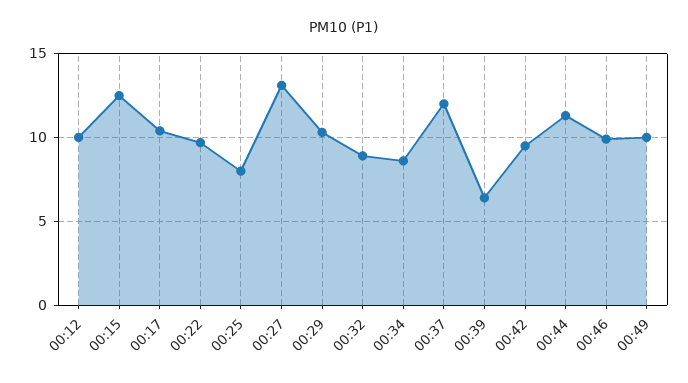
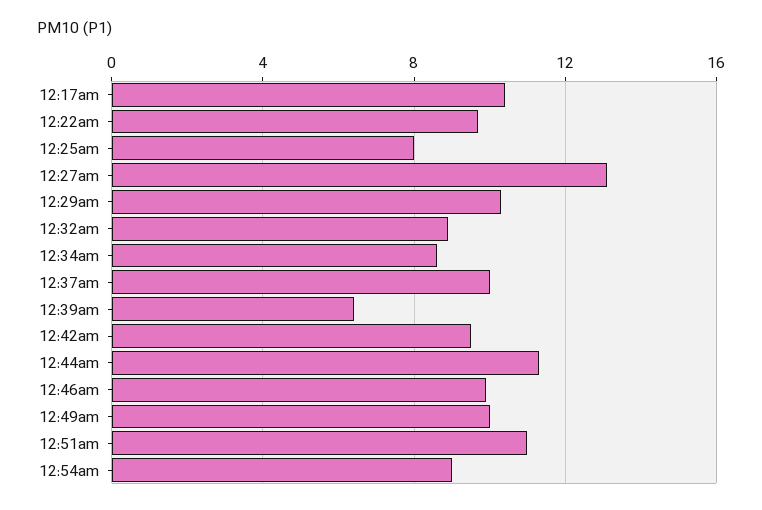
00:12: 10 -> none
00:15: 12.5 -> none
00:37: 12 -> 10
12:51am: none -> 11
12:54am: none -> 9

